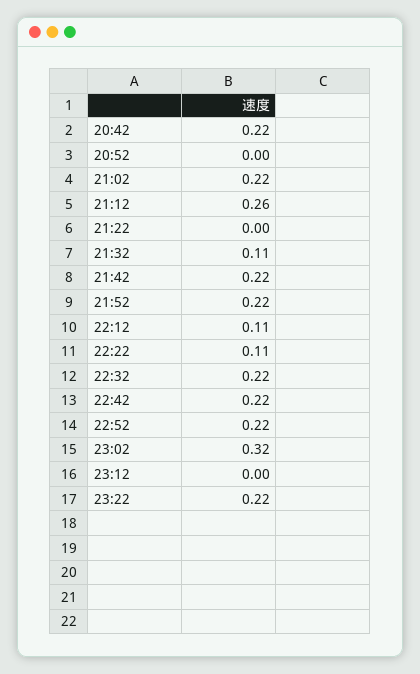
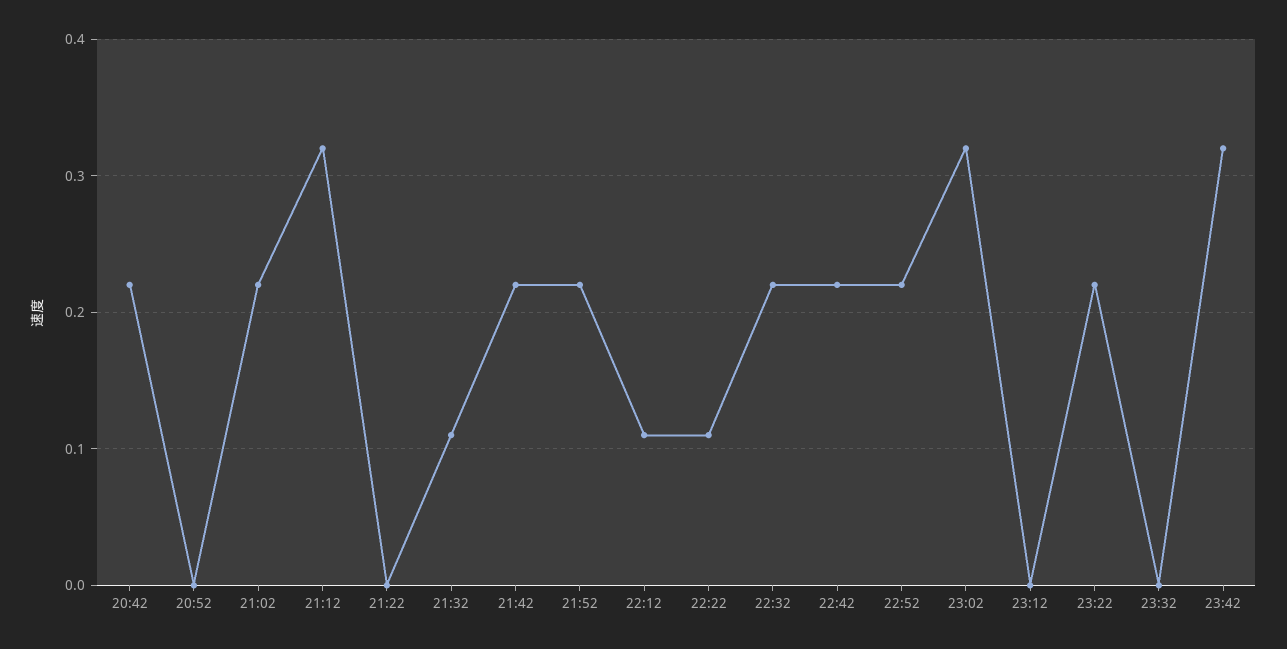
21:12: 0.26 -> 0.32
23:32: none -> 0
23:42: none -> 0.32

